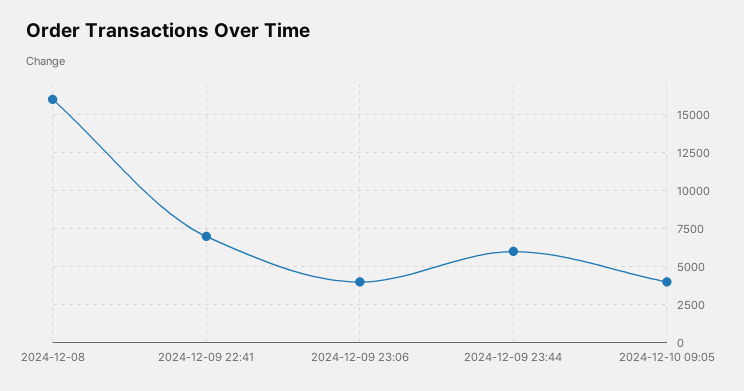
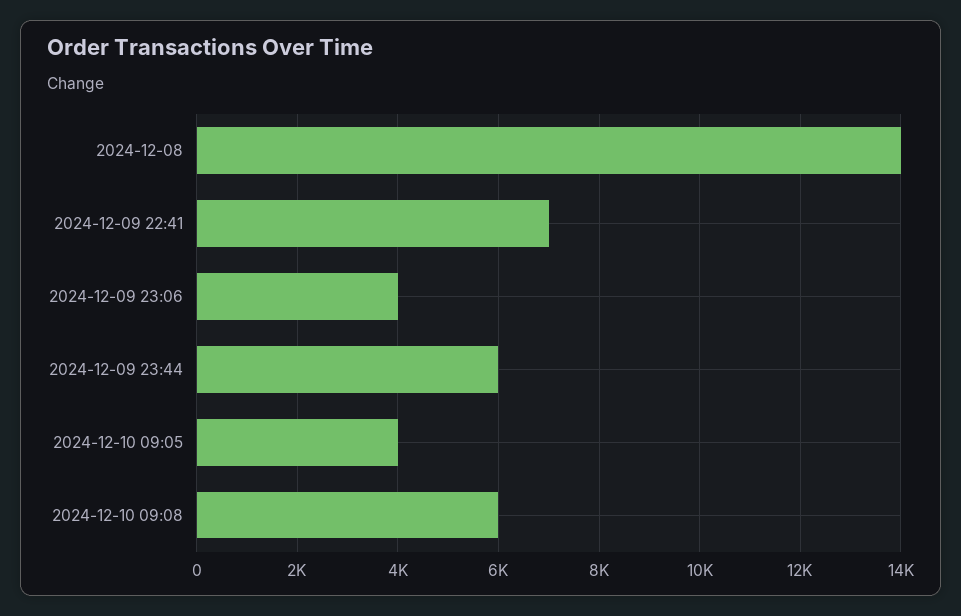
2024-12-08: 16000 -> 14000
2024-12-10 09:08: none -> 6000

